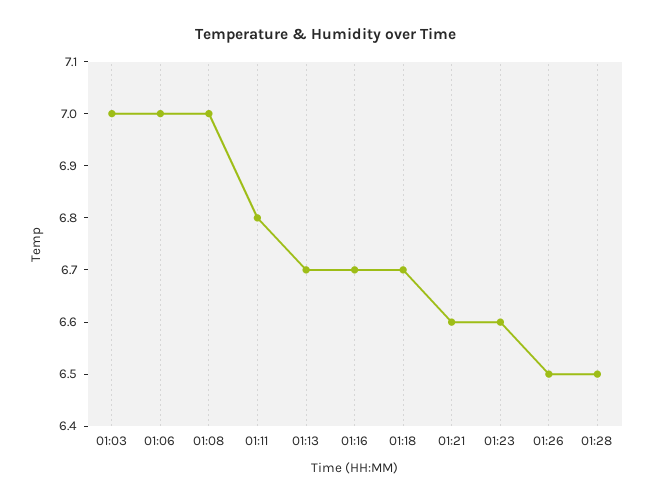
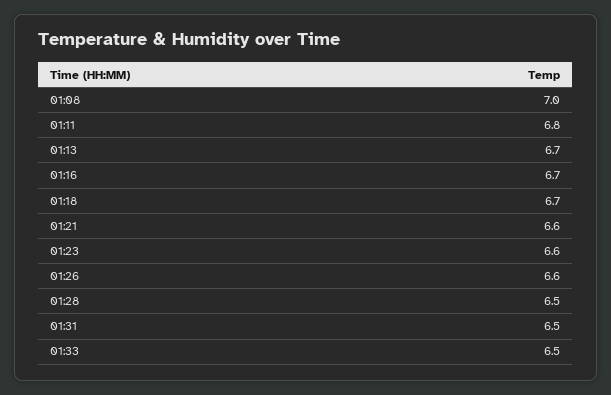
01:03: 7 -> none
01:06: 7 -> none
01:26: 6.5 -> 6.6
01:31: none -> 6.5
01:33: none -> 6.5

